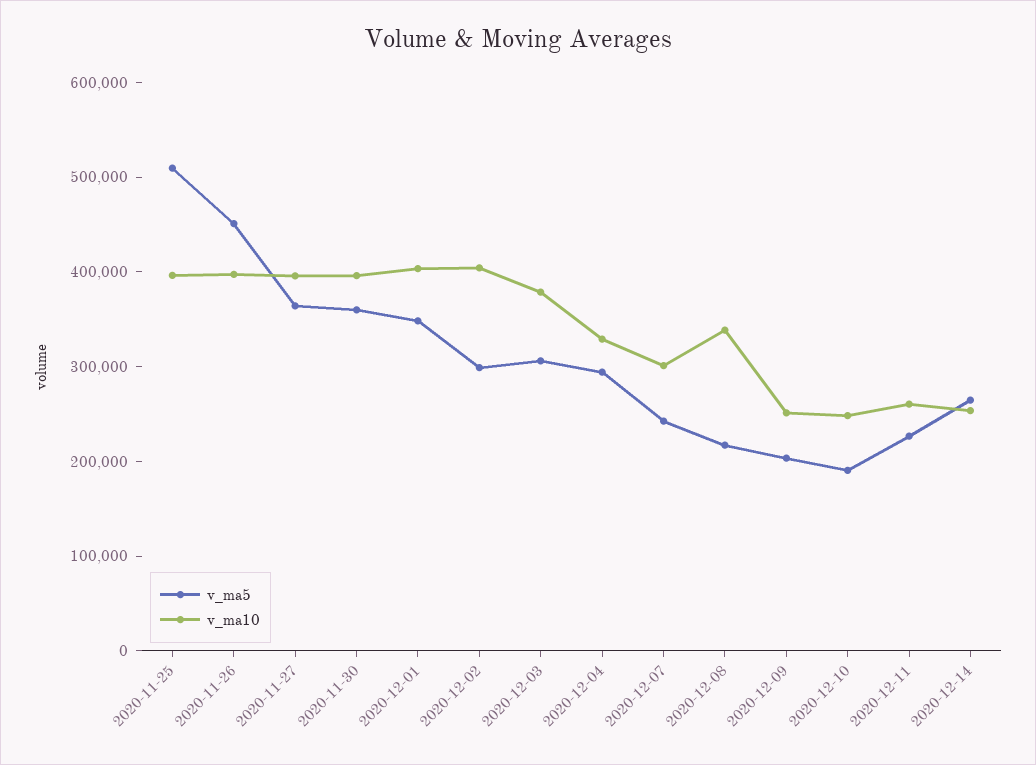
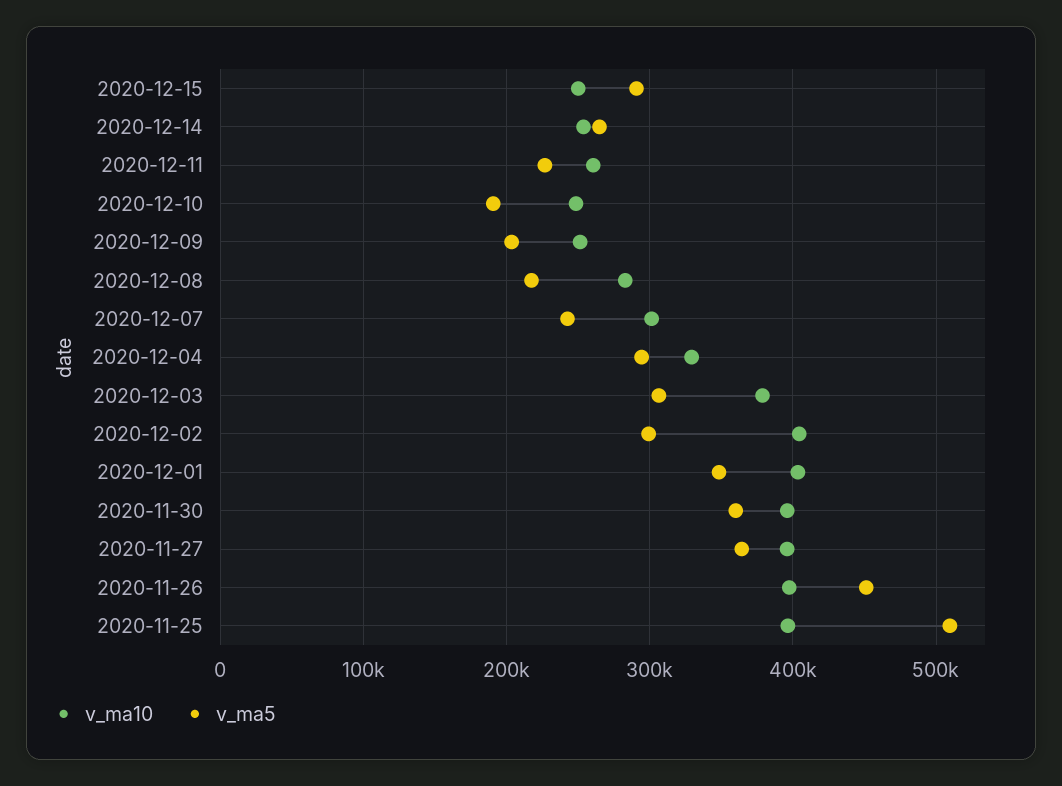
v_ma10, 2020-12-08: 340000 -> 280000
v_ma10, 2020-12-15: none -> 250000
v_ma5, 2020-12-15: none -> 290000

